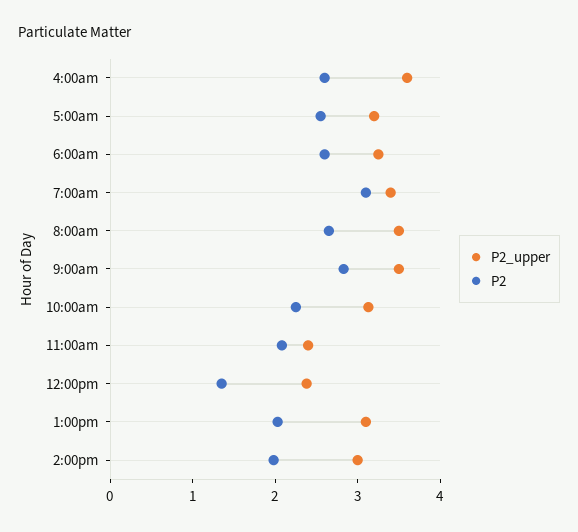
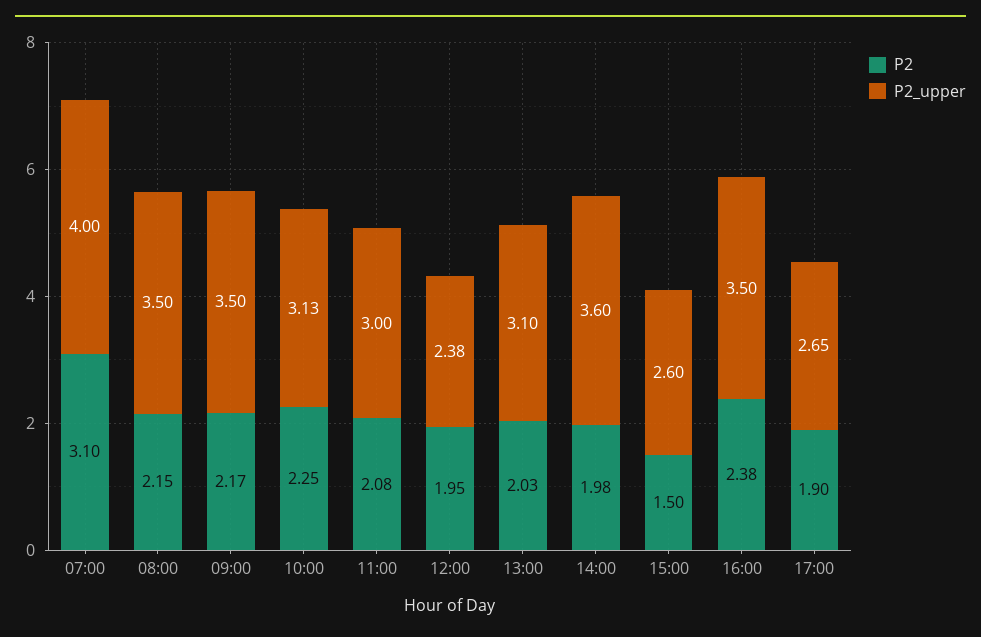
P2_upper, 4:00am: 3.6 -> none
P2, 4:00am: 2.6 -> none
P2_upper, 5:00am: 3.2 -> none
P2, 5:00am: 2.6 -> none
P2_upper, 6:00am: 3.2 -> none
P2, 6:00am: 2.6 -> none
P2_upper, 7:00am: 3.4 -> 4
P2, 8:00am: 2.6 -> 2.15
P2, 9:00am: 2.8 -> 2.17
P2_upper, 11:00am: 2.4 -> 3
P2, 12:00pm: 1.4 -> 1.95
P2_upper, 2:00pm: 3 -> 3.6
P2, 15:00: none -> 1.5
P2_upper, 15:00: none -> 2.6
P2, 16:00: none -> 2.38
P2_upper, 16:00: none -> 3.5
P2, 17:00: none -> 1.9
P2_upper, 17:00: none -> 2.65

